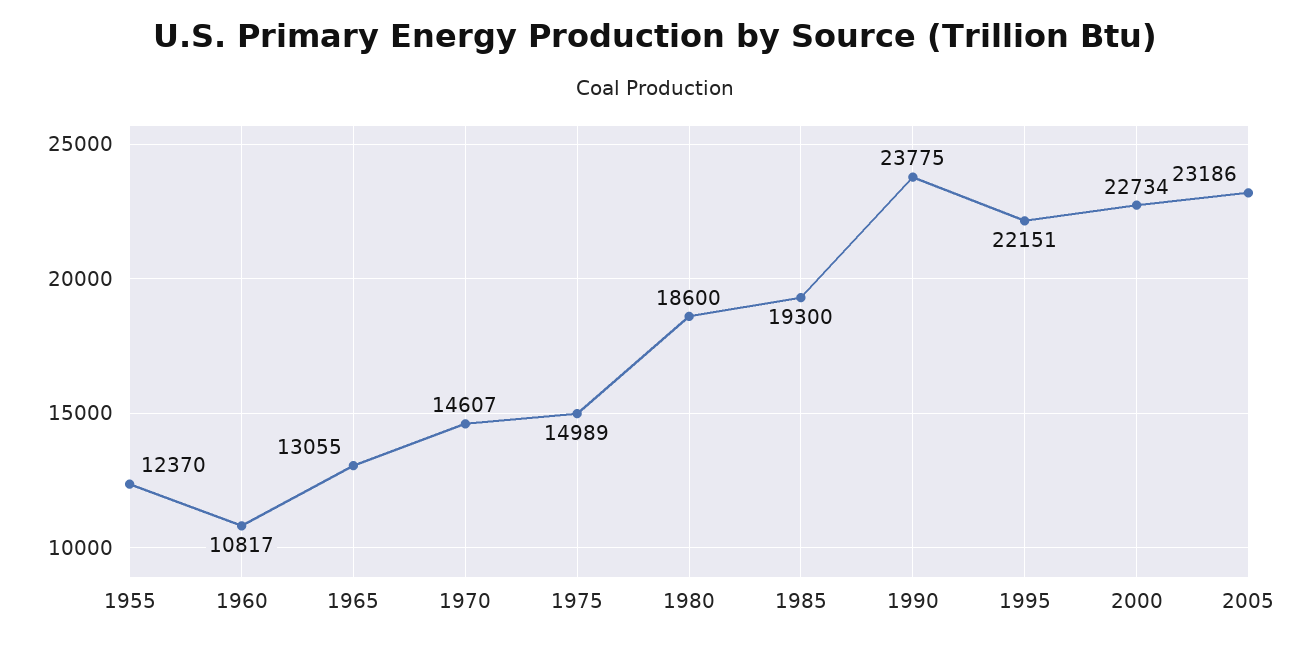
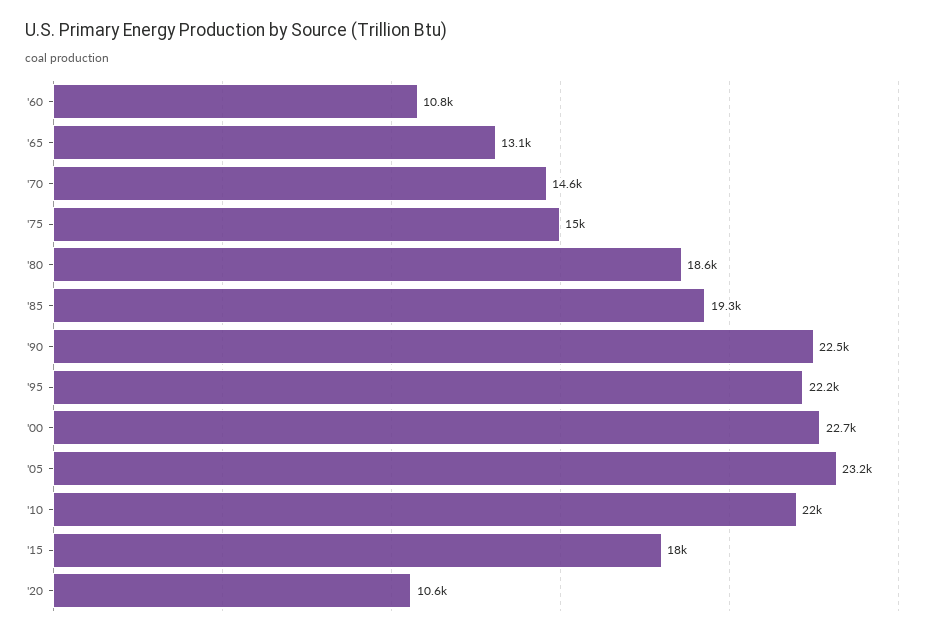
1955: 12370 -> none
1990: 23775 -> 22500
'10: none -> 22000
'15: none -> 18000
'20: none -> 10600

